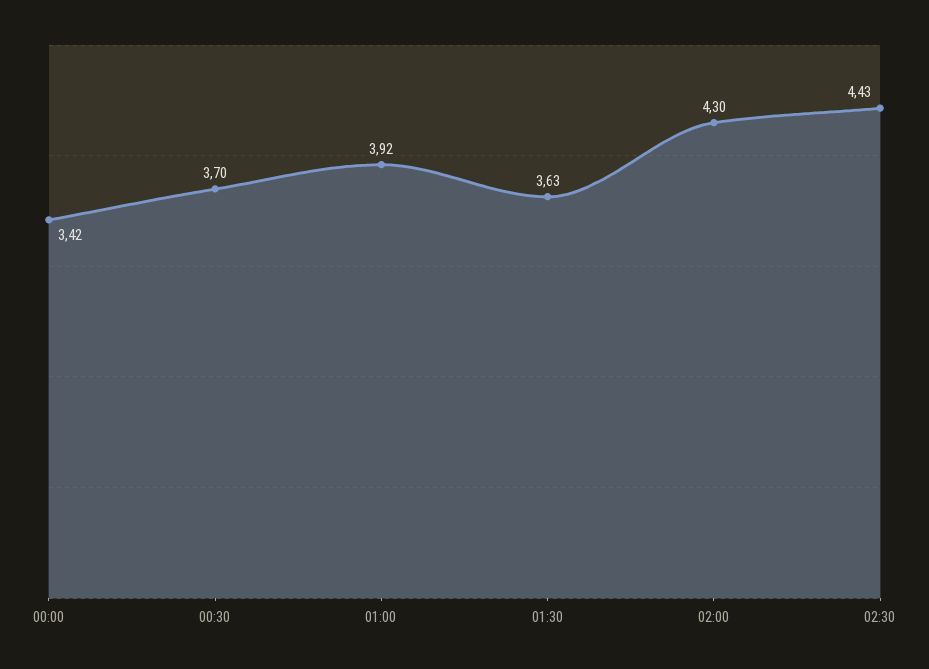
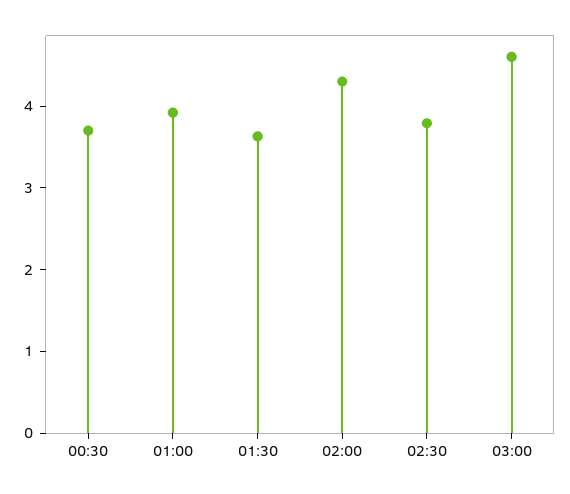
00:00: 3.42 -> none
02:30: 4.43 -> 3.8
03:00: none -> 4.6

